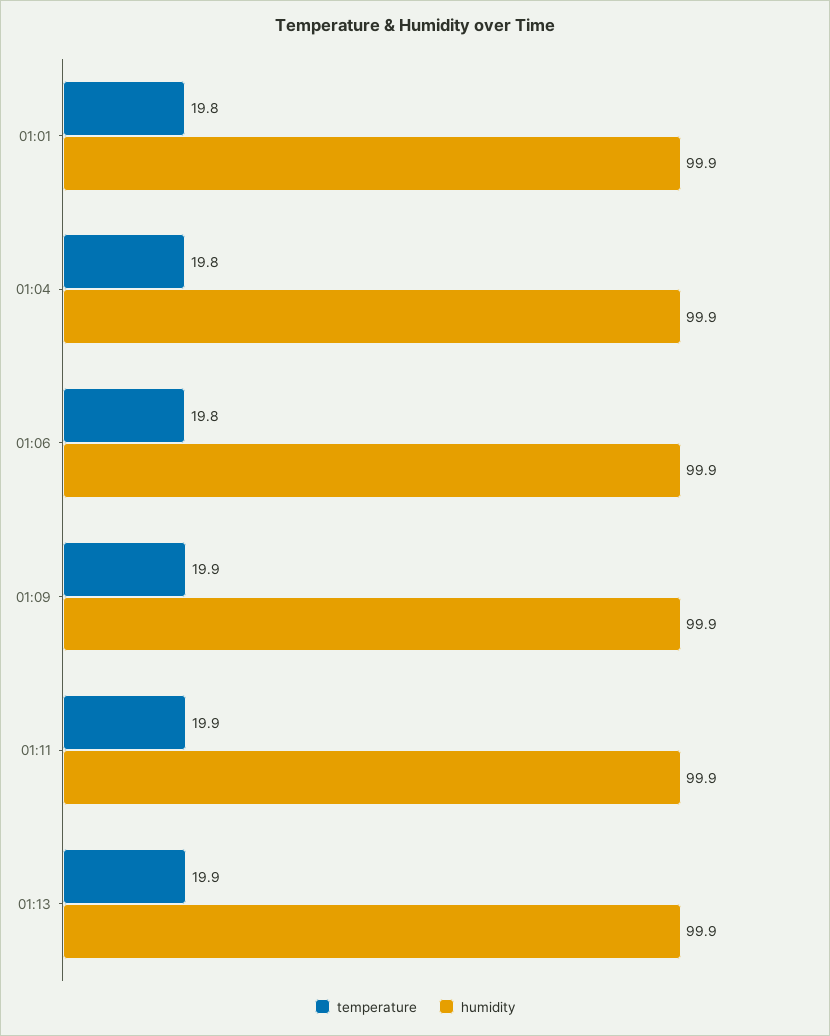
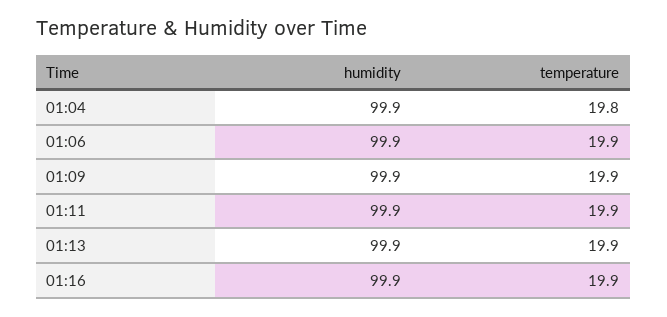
temperature, 01:01: 19.8 -> none
humidity, 01:01: 99.9 -> none
temperature, 01:06: 19.8 -> 19.9
humidity, 01:16: none -> 99.9
temperature, 01:16: none -> 19.9

